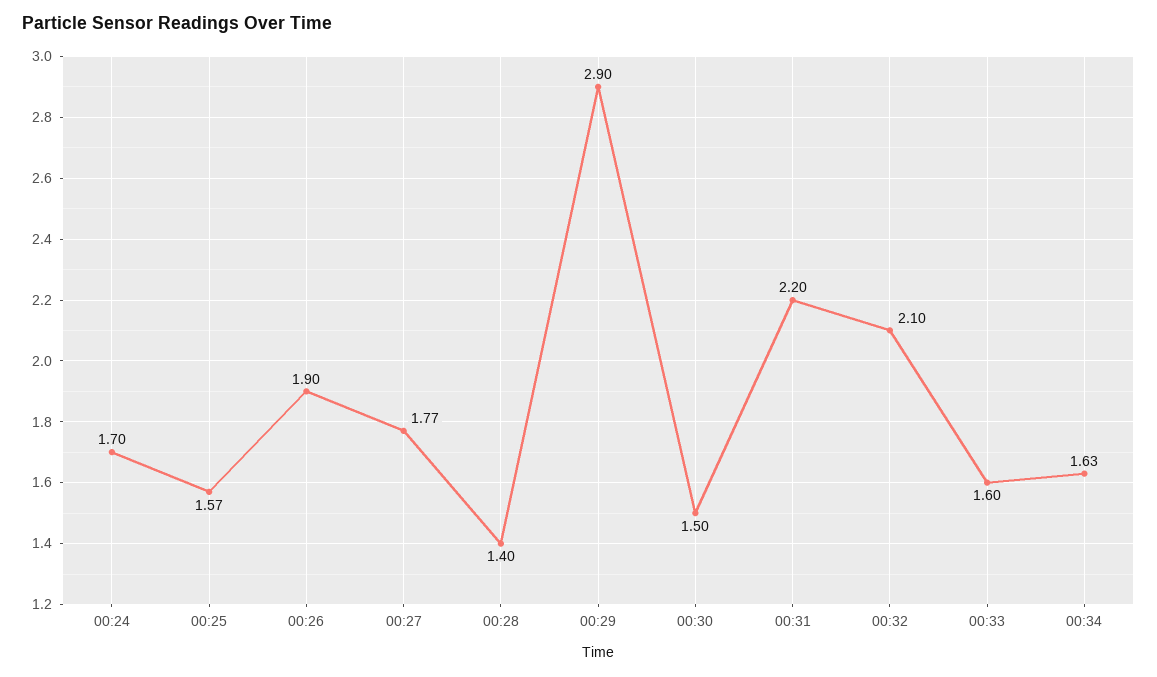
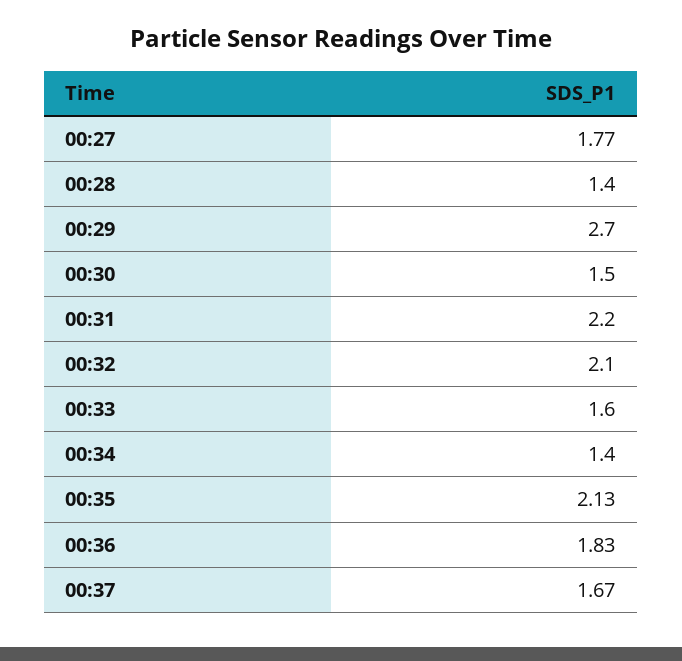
00:24: 1.7 -> none
00:25: 1.57 -> none
00:26: 1.9 -> none
00:29: 2.9 -> 2.7
00:34: 1.63 -> 1.4
00:35: none -> 2.13
00:36: none -> 1.83
00:37: none -> 1.67

